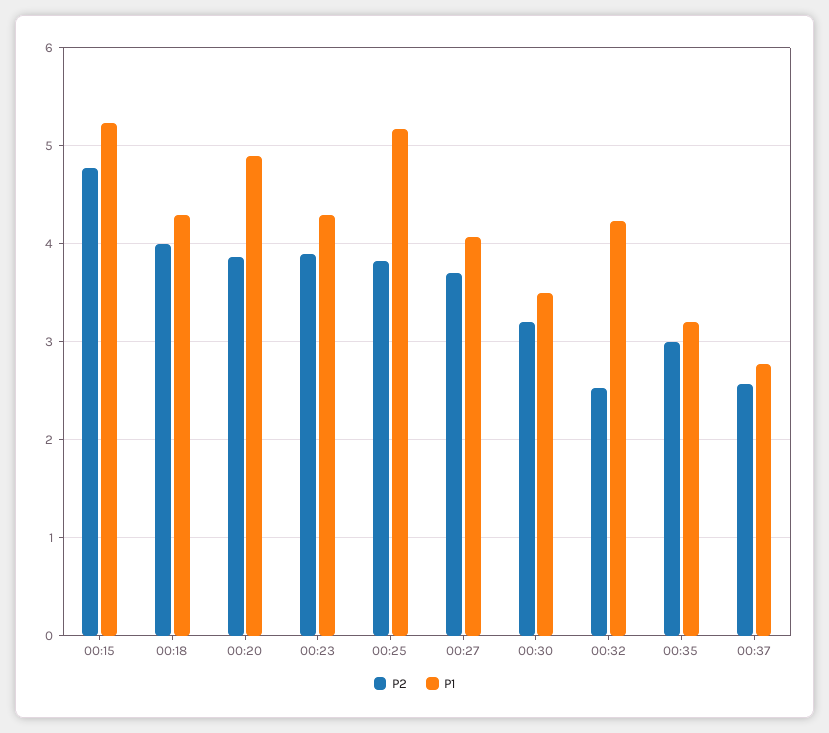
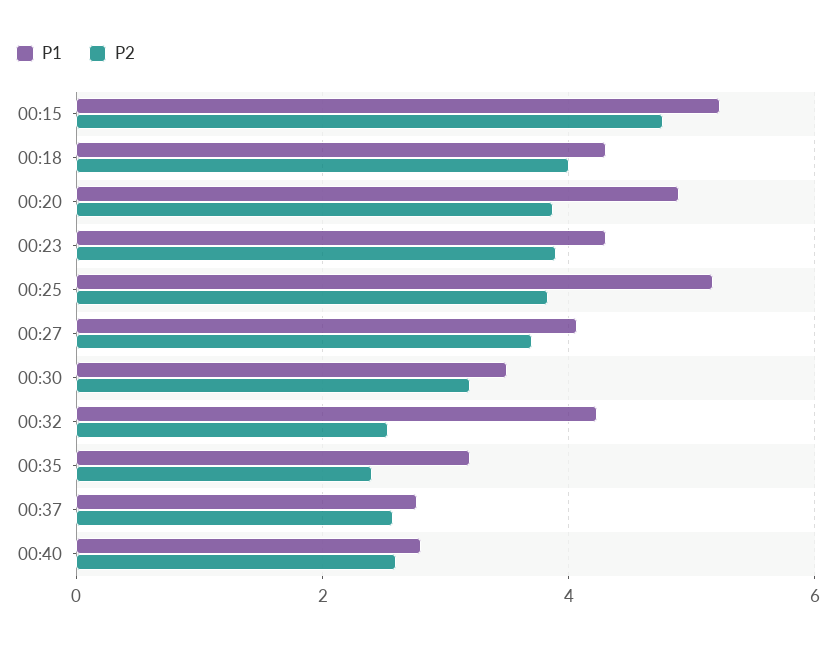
P2, 00:35: 3 -> 2.4
P1, 00:40: none -> 2.8
P2, 00:40: none -> 2.6

